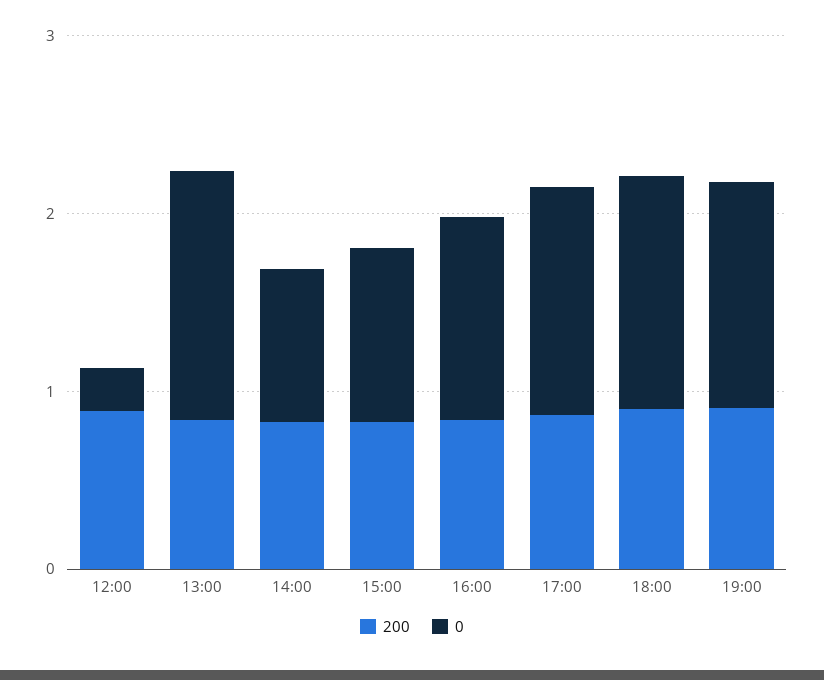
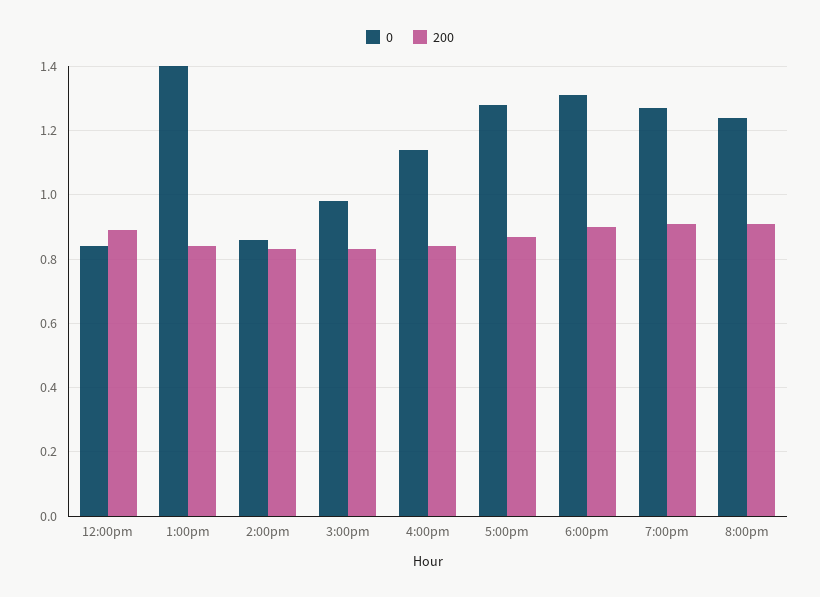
0, 12:00: 0.2 -> 0.85
0, 8:00pm: none -> 1.25
200, 8:00pm: none -> 0.9

